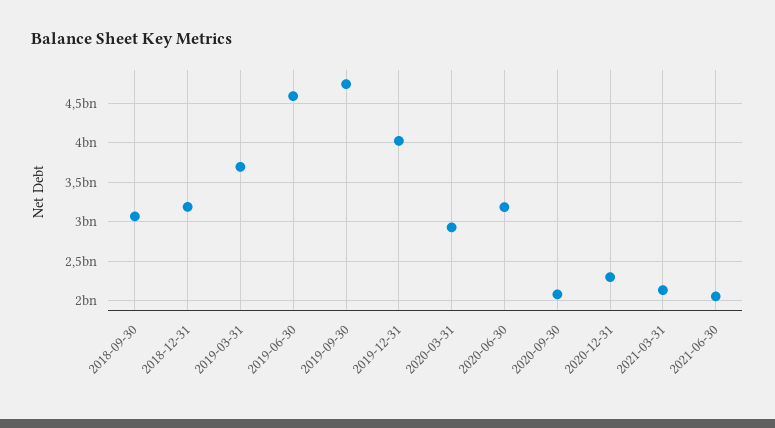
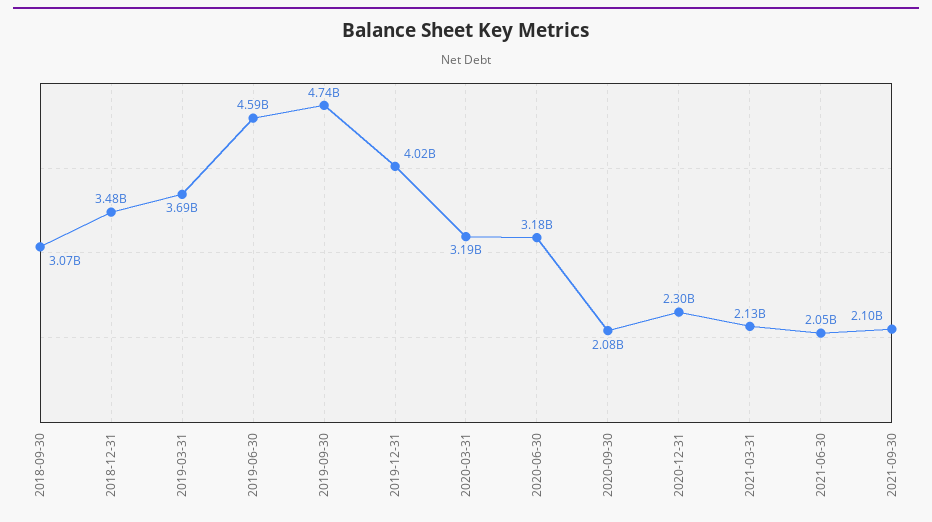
2018-12-31: 3200000000 -> 3480000000
2020-03-31: 2900000000 -> 3190000000
2021-09-30: none -> 2100000000

